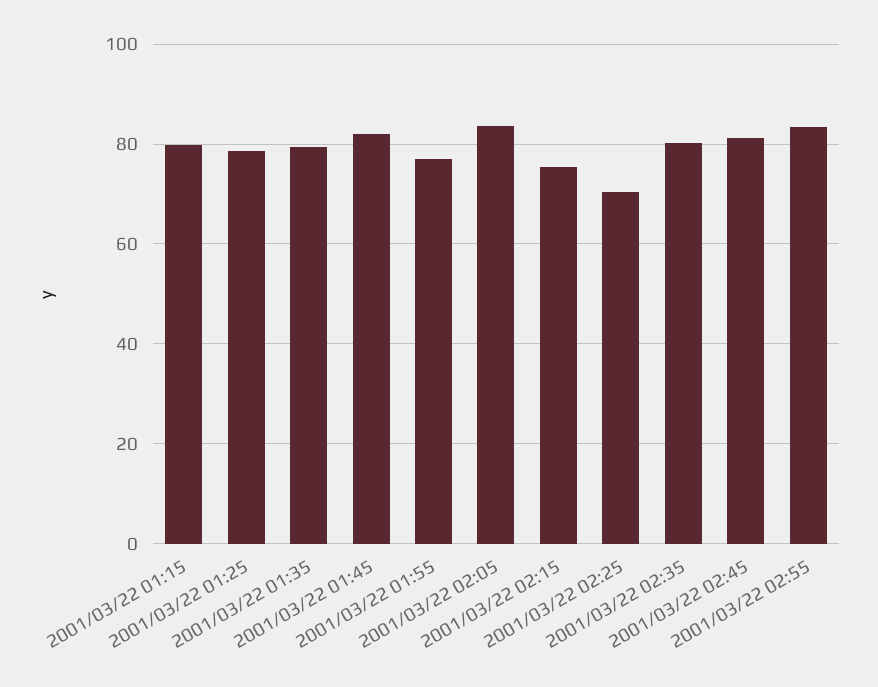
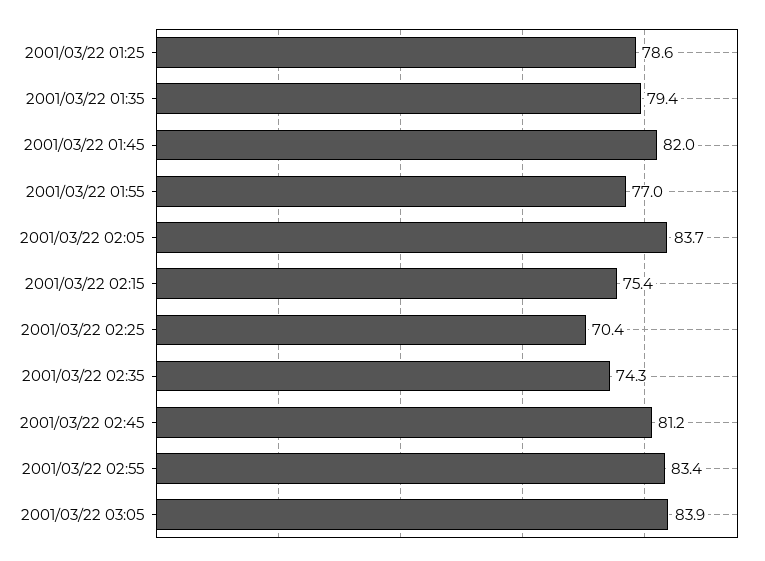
2001/03/22 01:15: 80 -> none
2001/03/22 02:35: 80 -> 74.3
2001/03/22 03:05: none -> 83.9

